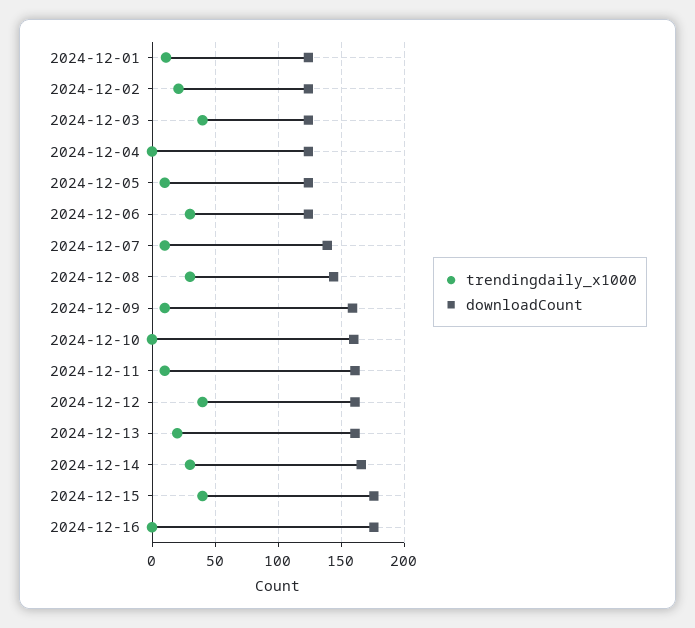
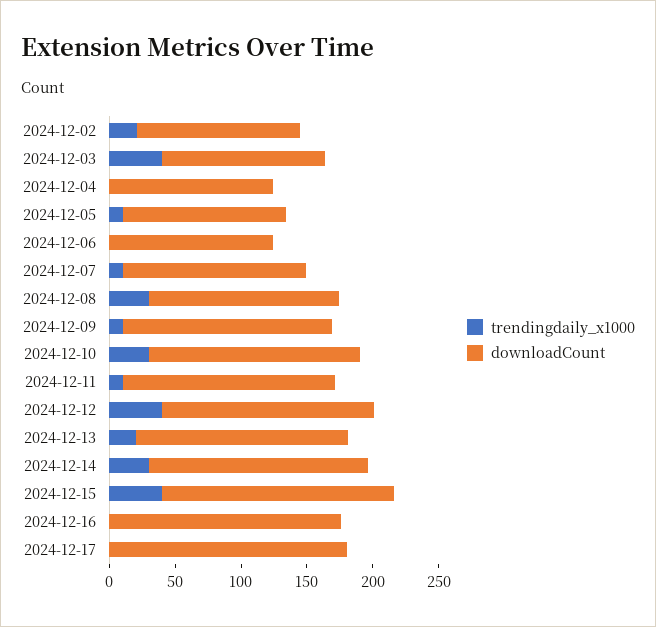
trendingdaily_x1000, 2024-12-01: 10 -> none
downloadCount, 2024-12-01: 125 -> none
trendingdaily_x1000, 2024-12-06: 30 -> 0
trendingdaily_x1000, 2024-12-10: 0 -> 30
trendingdaily_x1000, 2024-12-17: none -> 0
downloadCount, 2024-12-17: none -> 180

